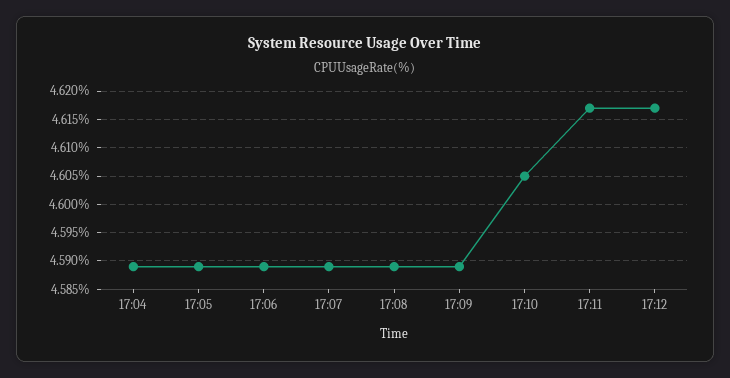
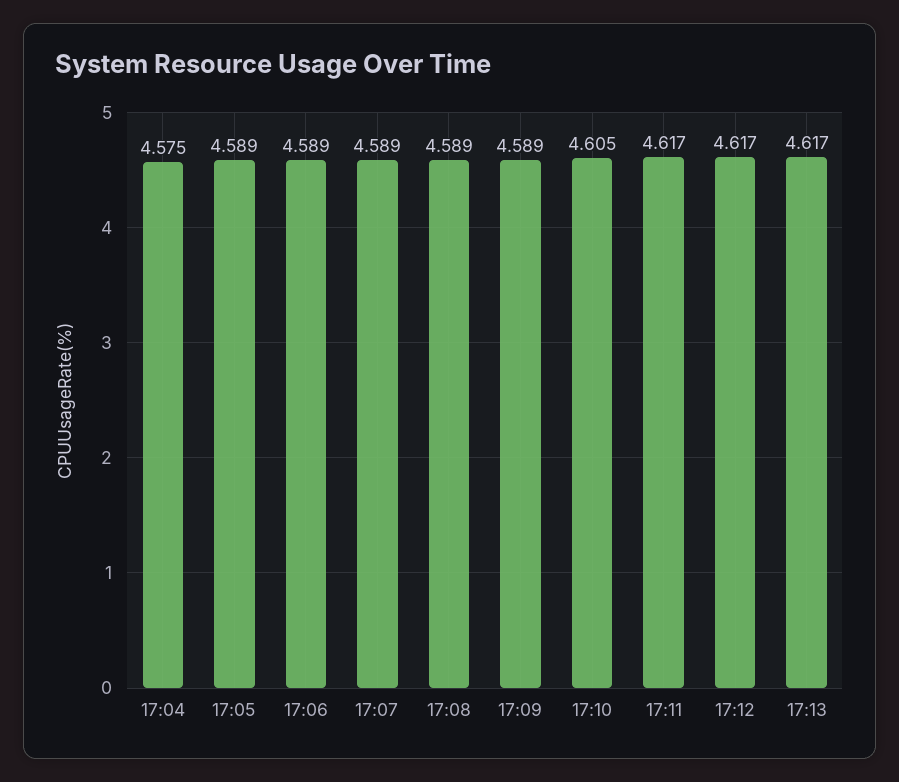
17:04: 4.59 -> 4.575
17:13: none -> 4.617

